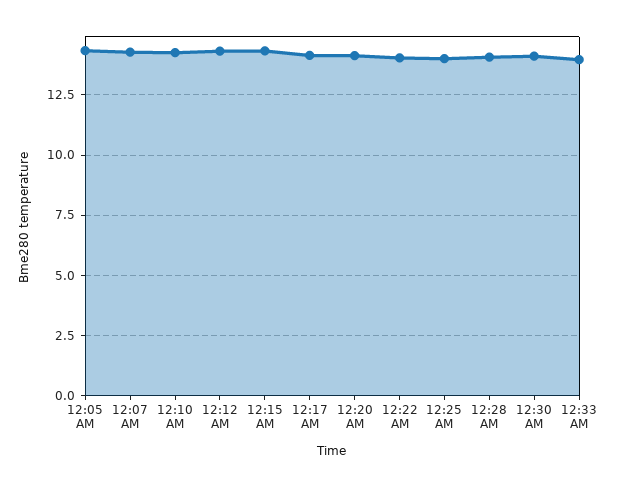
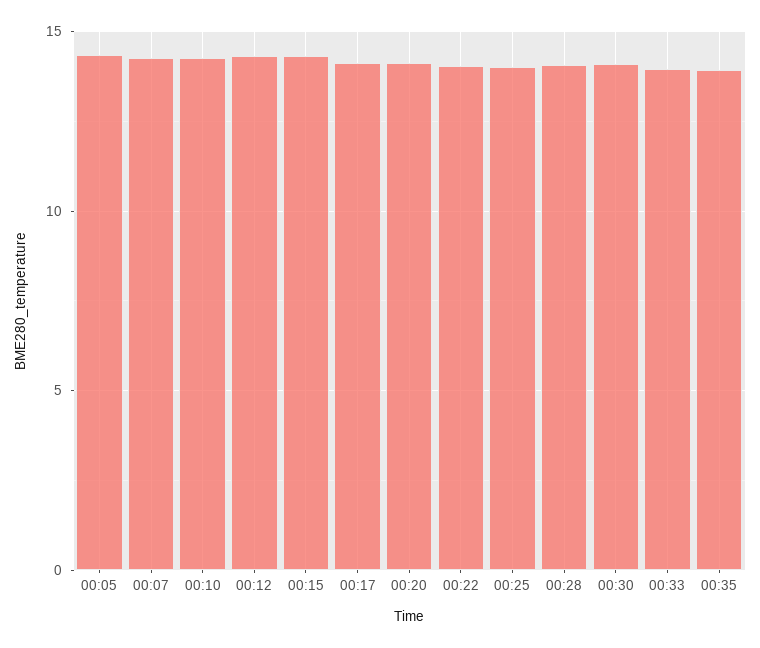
00:35: none -> 14

